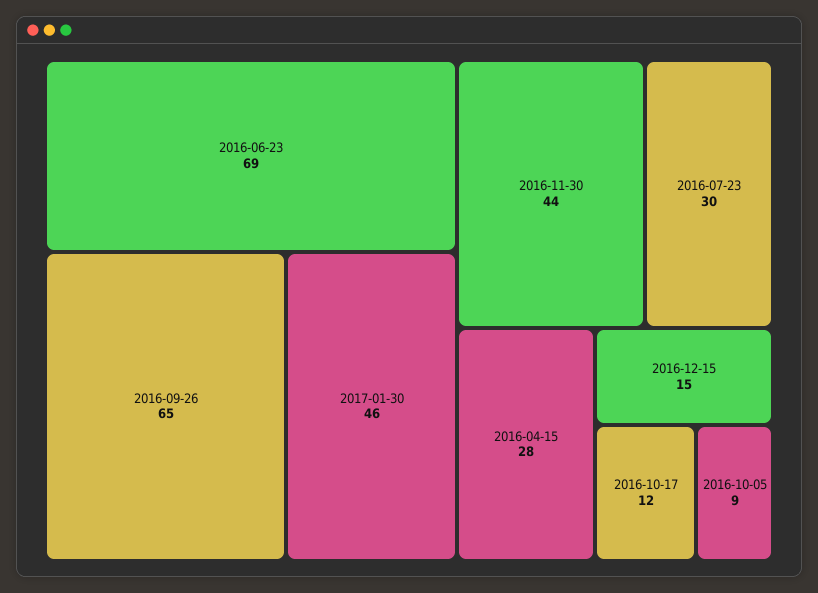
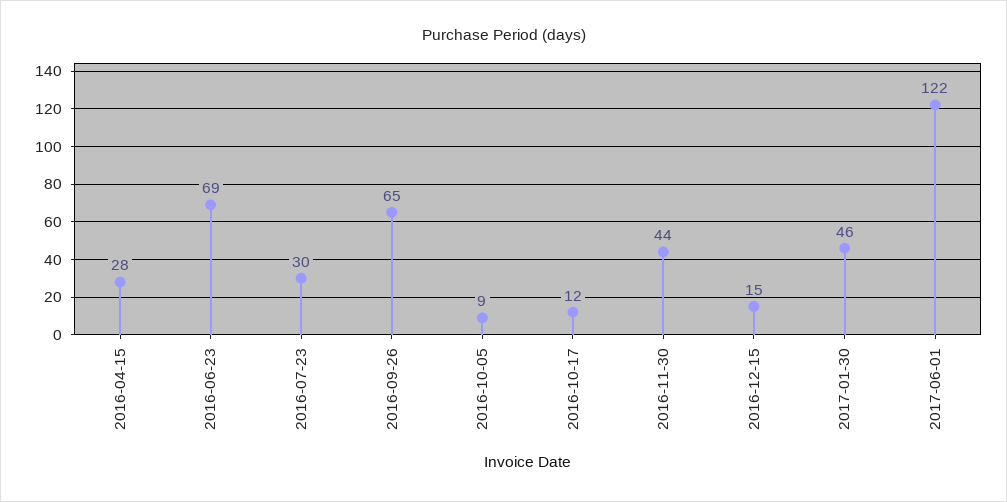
2017-06-01: none -> 122

